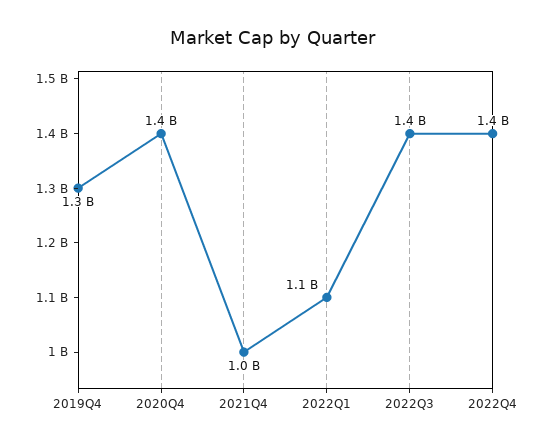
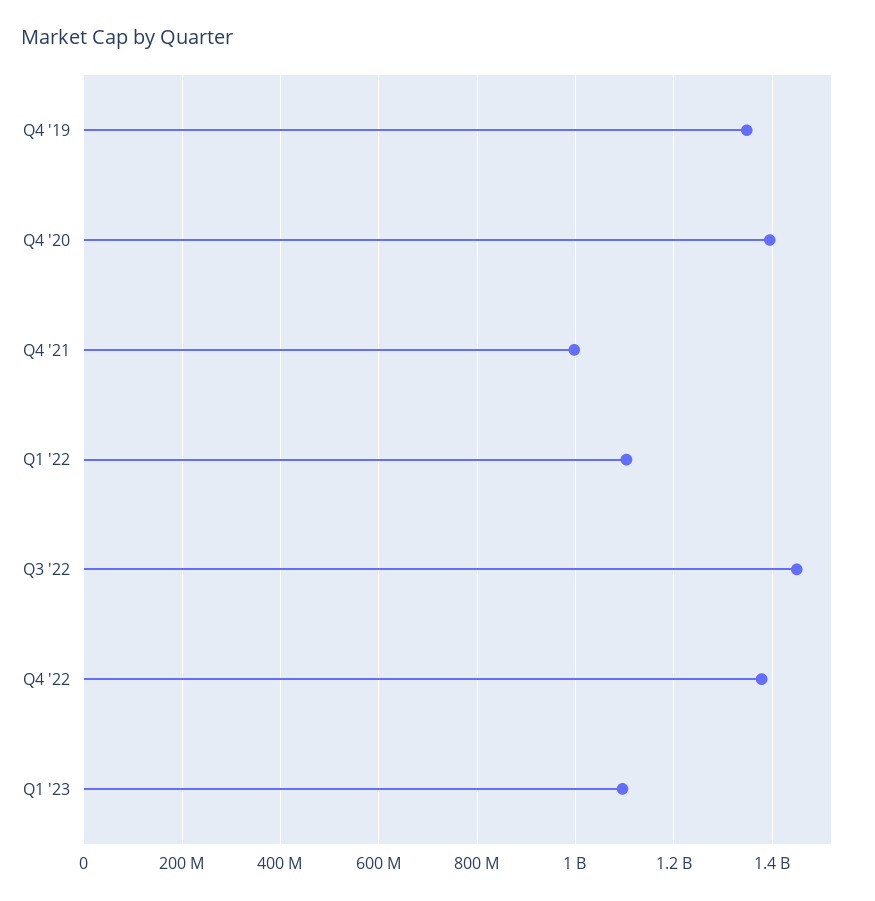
Q1 '23: none -> 1100000000

